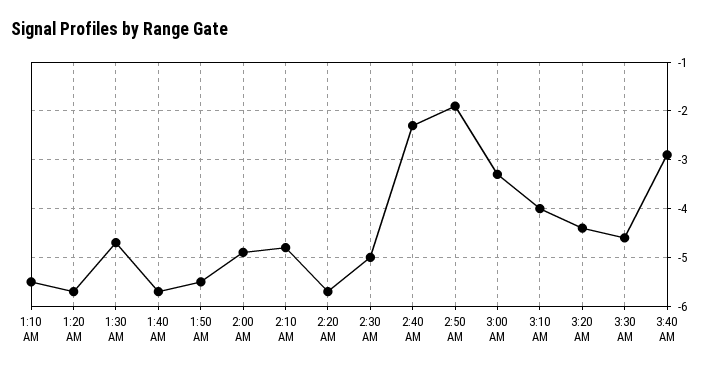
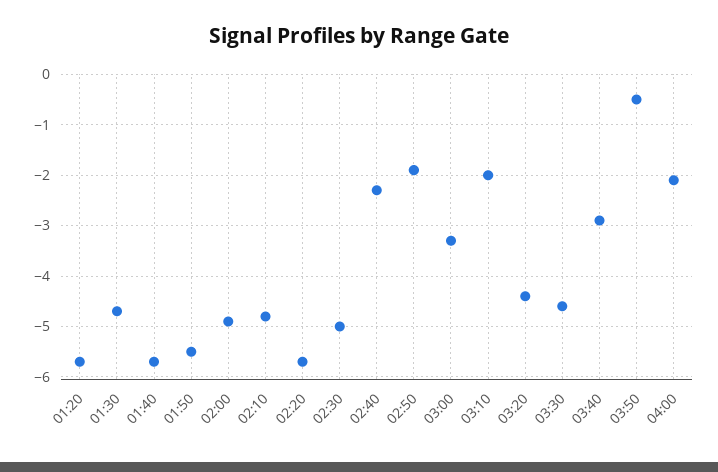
1:10 AM: -5.5 -> none
3:10 AM: -4 -> -2
03:50: none -> -0.5
04:00: none -> -2

